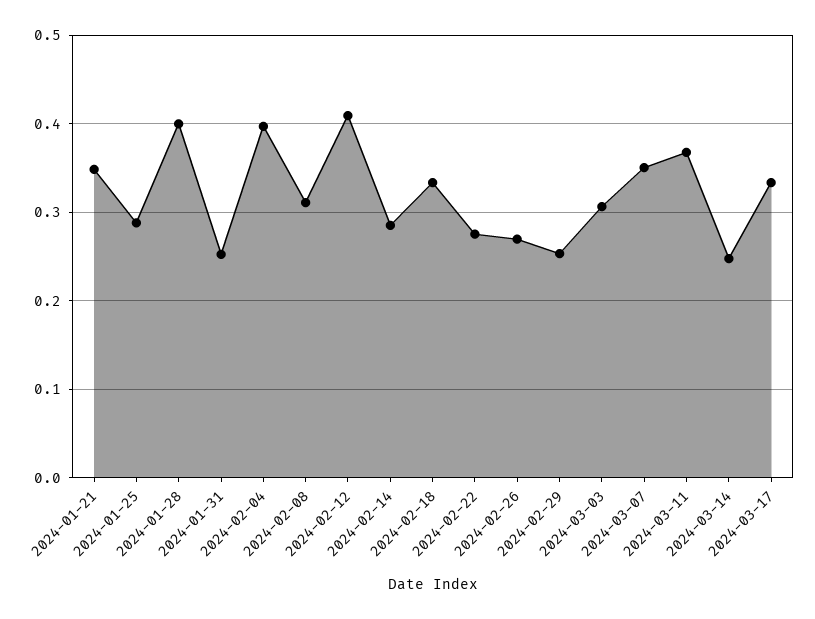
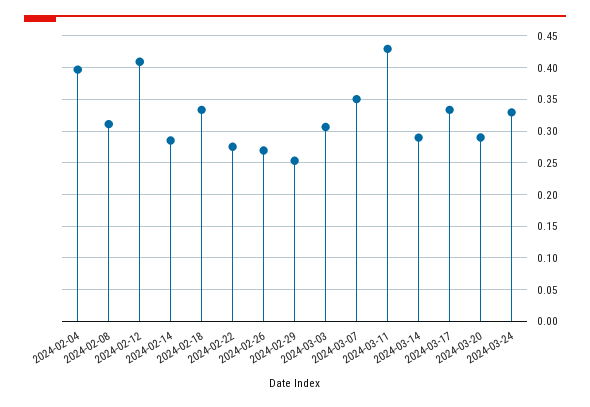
2024-01-21: 0.35 -> none
2024-01-25: 0.29 -> none
2024-01-28: 0.4 -> none
2024-01-31: 0.25 -> none
2024-03-11: 0.37 -> 0.43
2024-03-14: 0.25 -> 0.29
2024-03-20: none -> 0.29
2024-03-24: none -> 0.33

